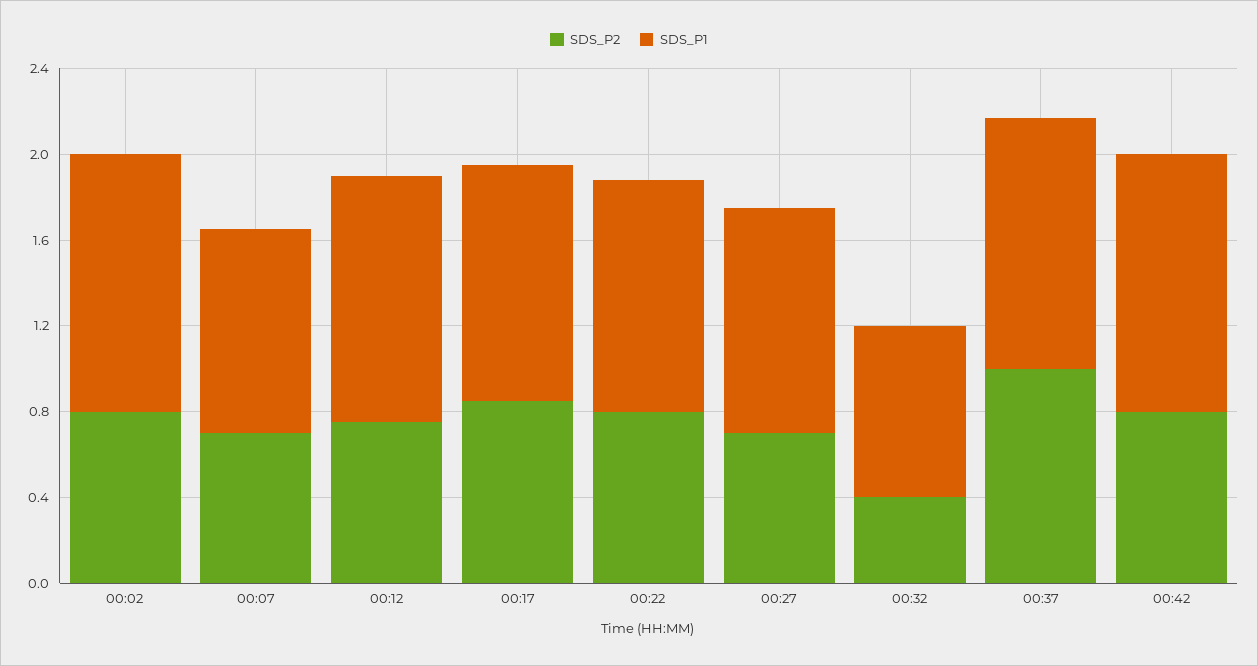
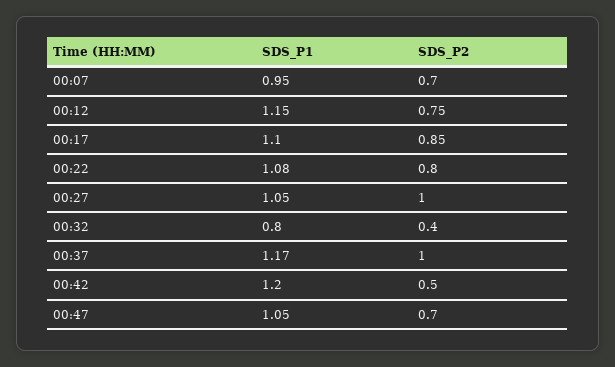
SDS_P2, 00:02: 0.8 -> none
SDS_P1, 00:02: 1.2 -> none
SDS_P2, 00:27: 0.7 -> 1
SDS_P2, 00:42: 0.8 -> 0.5
SDS_P1, 00:47: none -> 1.05
SDS_P2, 00:47: none -> 0.7

